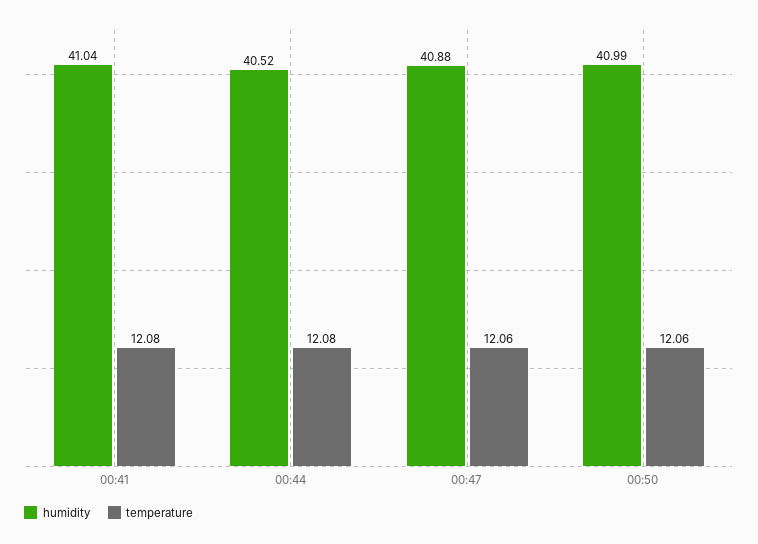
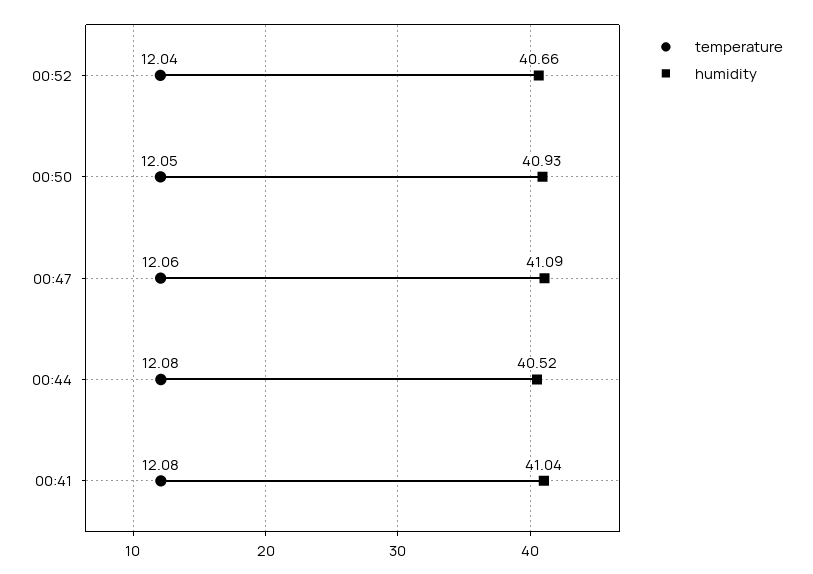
humidity, 00:47: 40.88 -> 41.09
humidity, 00:50: 40.99 -> 40.93
temperature, 00:50: 12.06 -> 12.05
temperature, 00:52: none -> 12.04
humidity, 00:52: none -> 40.66

